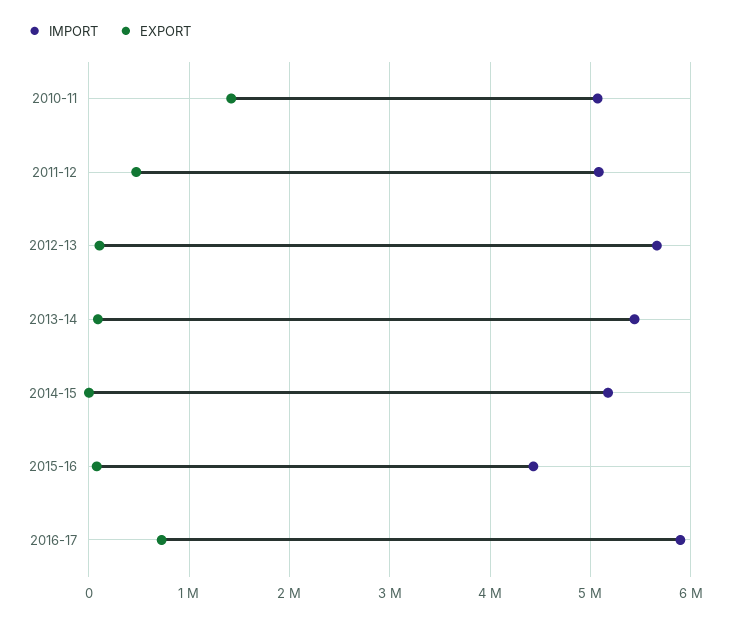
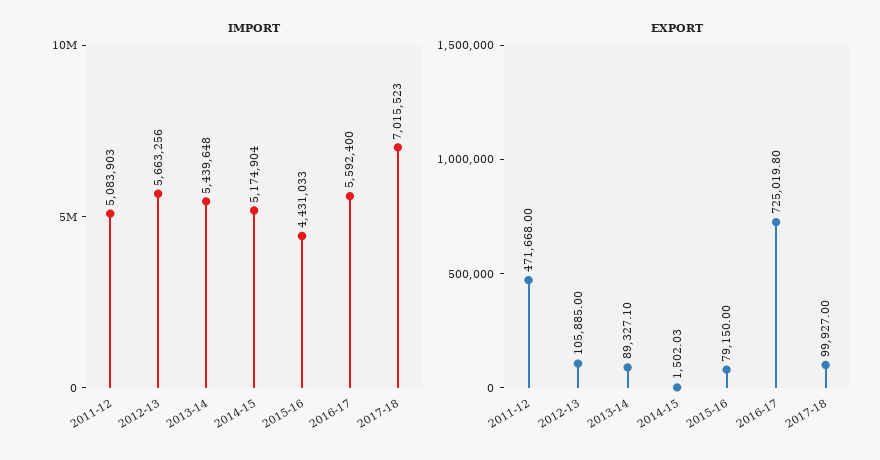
IMPORT, 2010-11: 5100000 -> none
EXPORT, 2010-11: 1400000 -> none
IMPORT, 2016-17: 5900000 -> 5592400
IMPORT, 2017-18: none -> 7015523
EXPORT, 2017-18: none -> 99927

